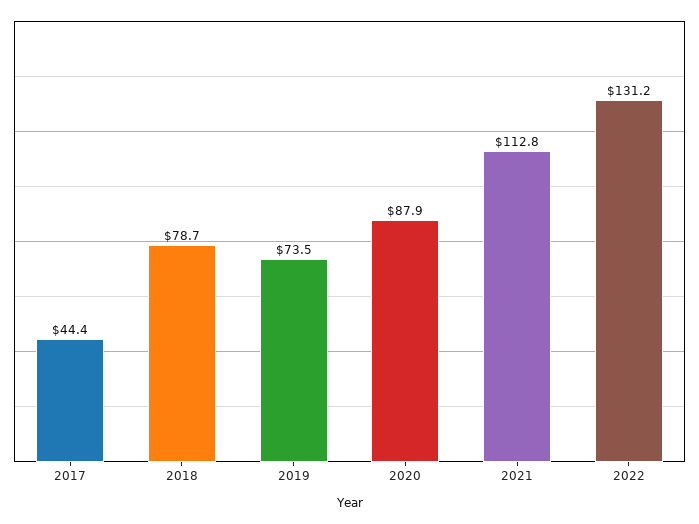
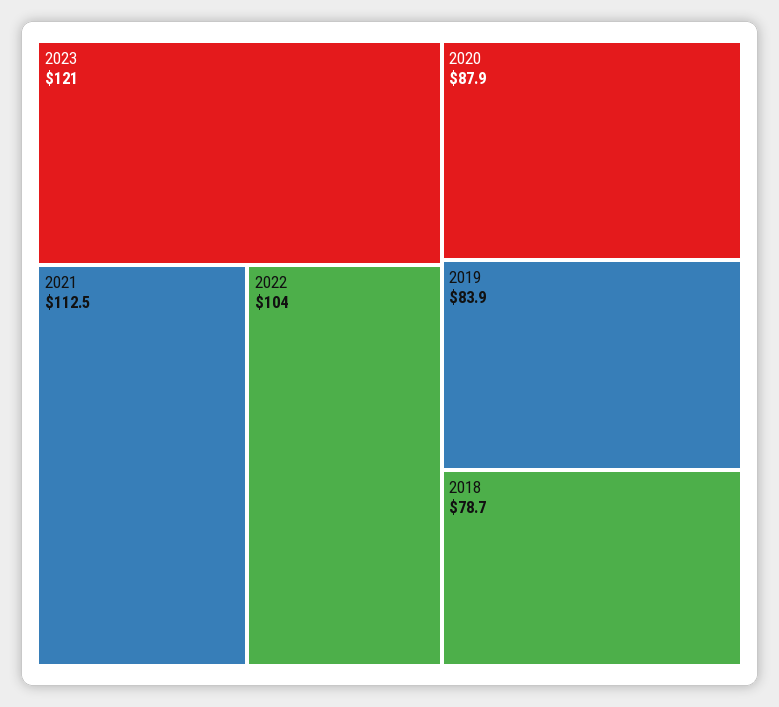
2017: 44.4 -> none
2019: 73.5 -> 83.9
2021: 112.8 -> 112.5
2022: 131.2 -> 104
2023: none -> 121

